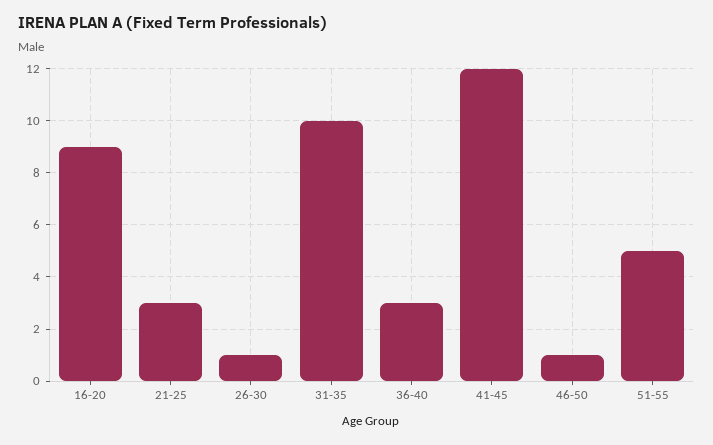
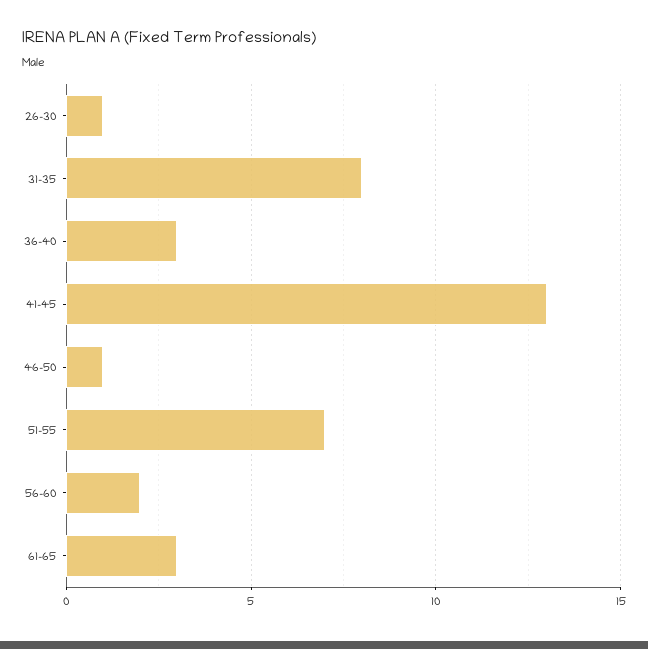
16-20: 9 -> none
21-25: 3 -> none
31-35: 10 -> 8
41-45: 12 -> 13
51-55: 5 -> 7
56-60: none -> 2
61-65: none -> 3

